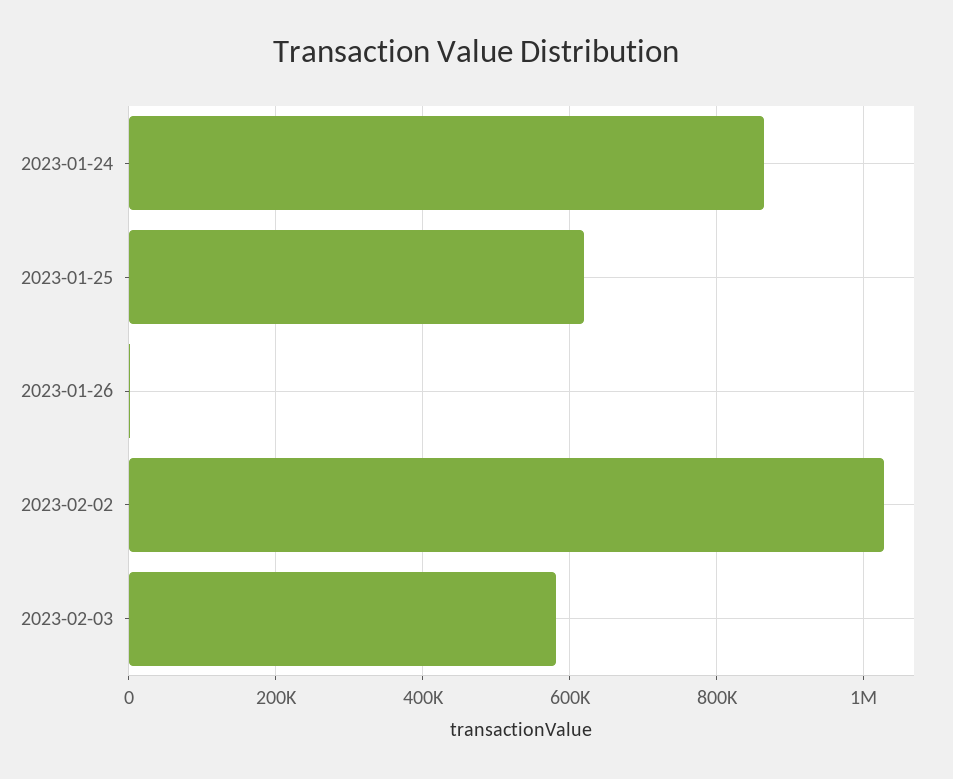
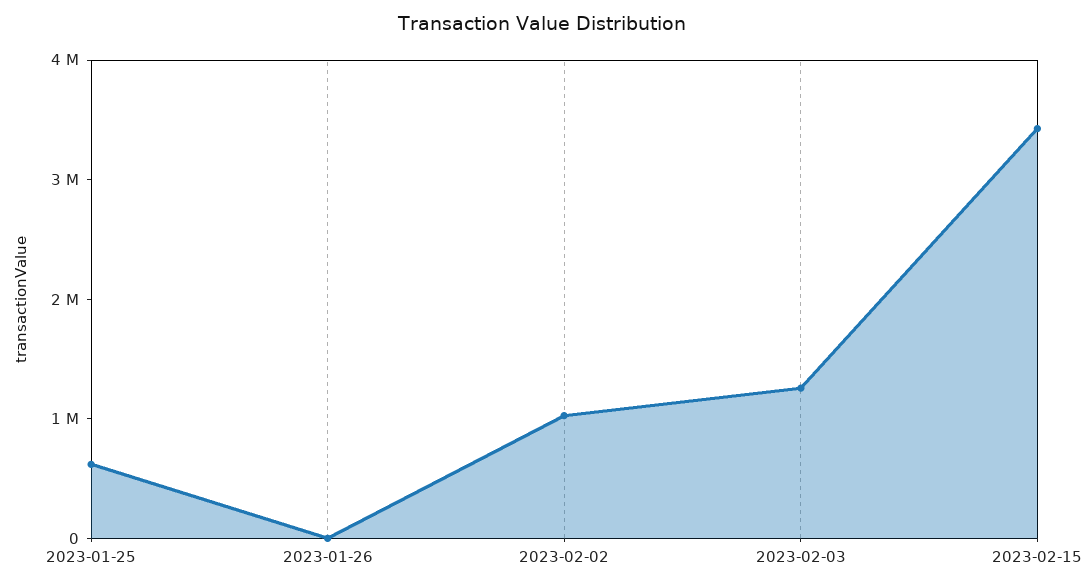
2023-01-24: 860000 -> none
2023-02-03: 580000 -> 1200000
2023-02-15: none -> 3400000

